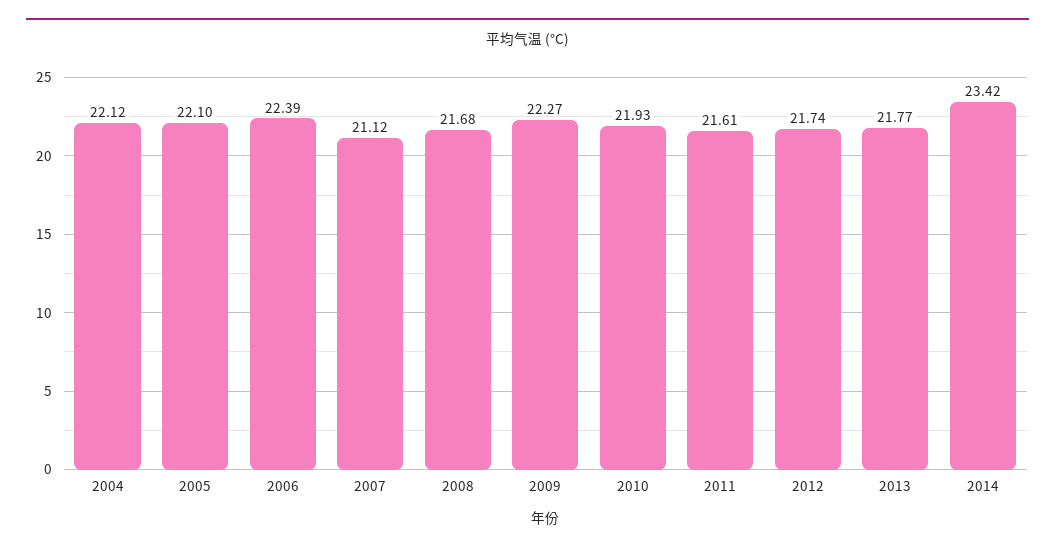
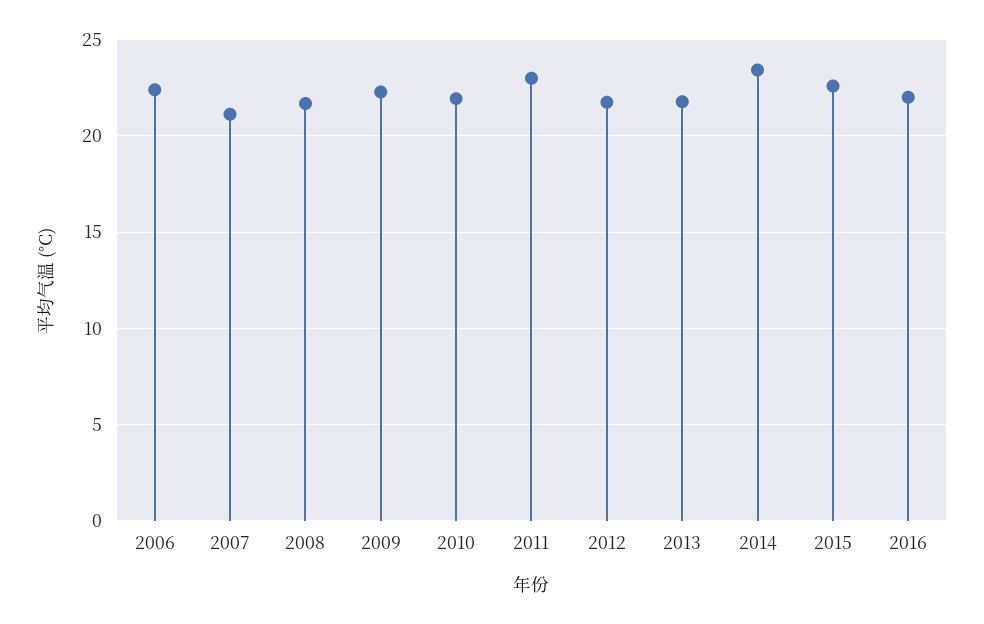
2004: 22.12 -> none
2005: 22.1 -> none
2011: 21.61 -> 23
2015: none -> 22.5
2016: none -> 22

